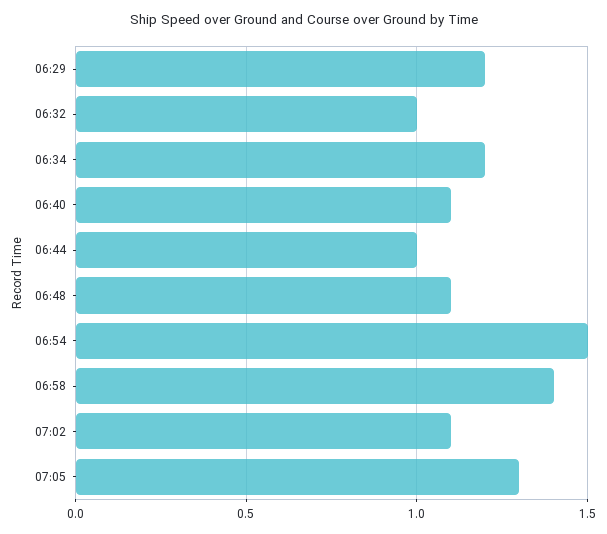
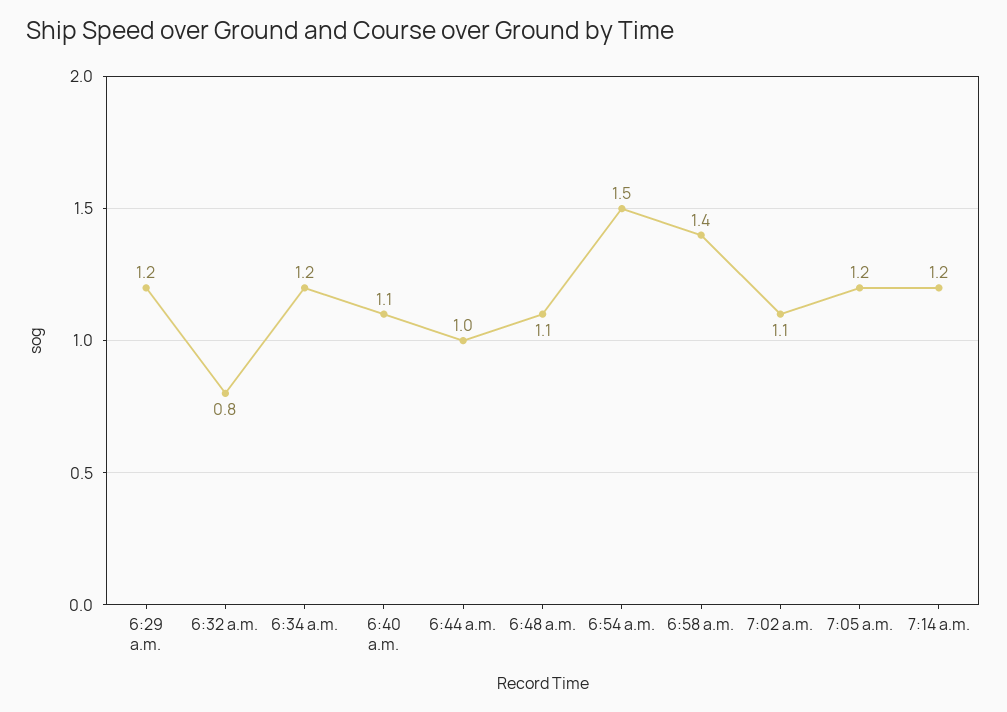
06:32: 1 -> 0.8
07:05: 1.3 -> 1.2
7:14 a.m.: none -> 1.2

